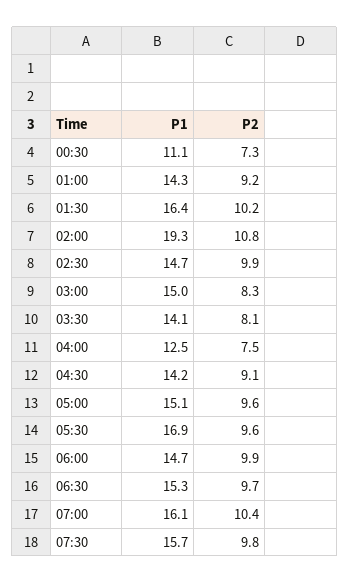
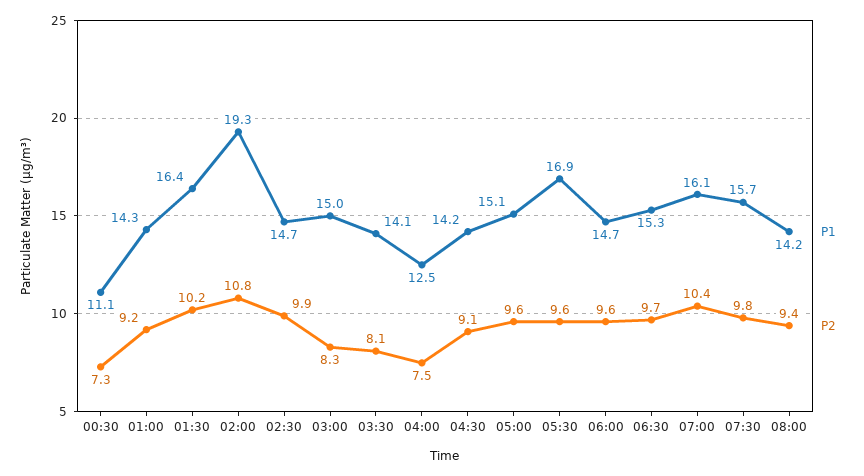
P2, 06:00: 9.9 -> 9.6
P1, 08:00: none -> 14.2
P2, 08:00: none -> 9.4

